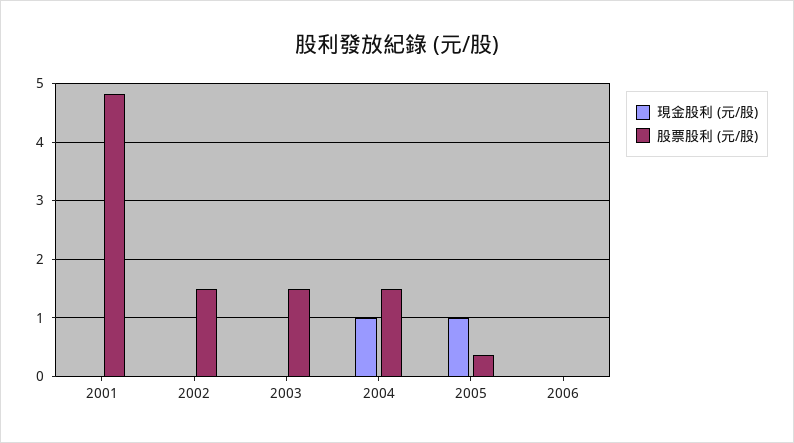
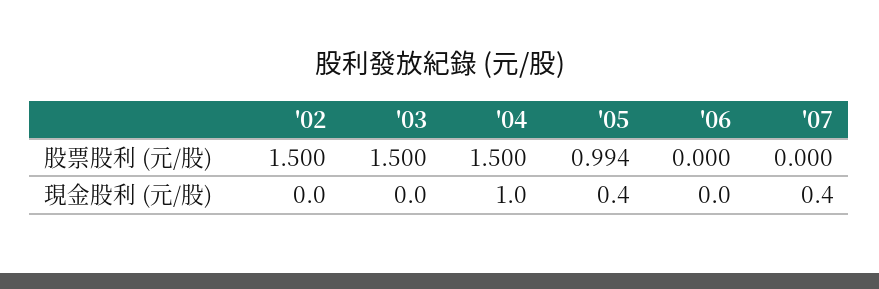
現金股利 (元/股), 2001: 0 -> none
股票股利 (元/股), 2001: 4.8 -> none
現金股利 (元/股), 2005: 1 -> 0.4
股票股利 (元/股), 2005: 0.4 -> 0.994
股票股利 (元/股), '07: none -> 0
現金股利 (元/股), '07: none -> 0.4

